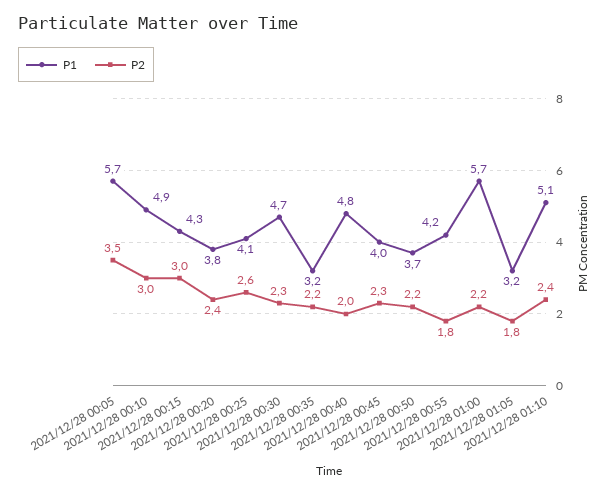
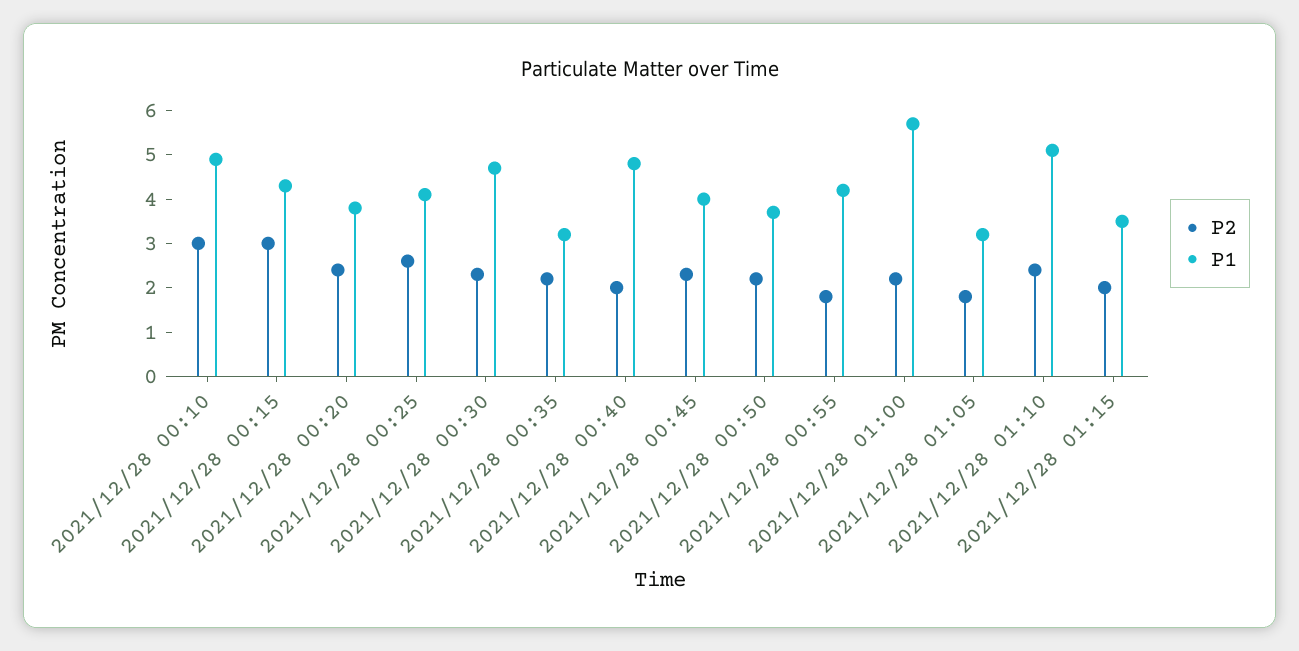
P1, 2021/12/28 00:05: 5.7 -> none
P2, 2021/12/28 00:05: 3.5 -> none
P2, 2021/12/28 01:15: none -> 2
P1, 2021/12/28 01:15: none -> 3.5

